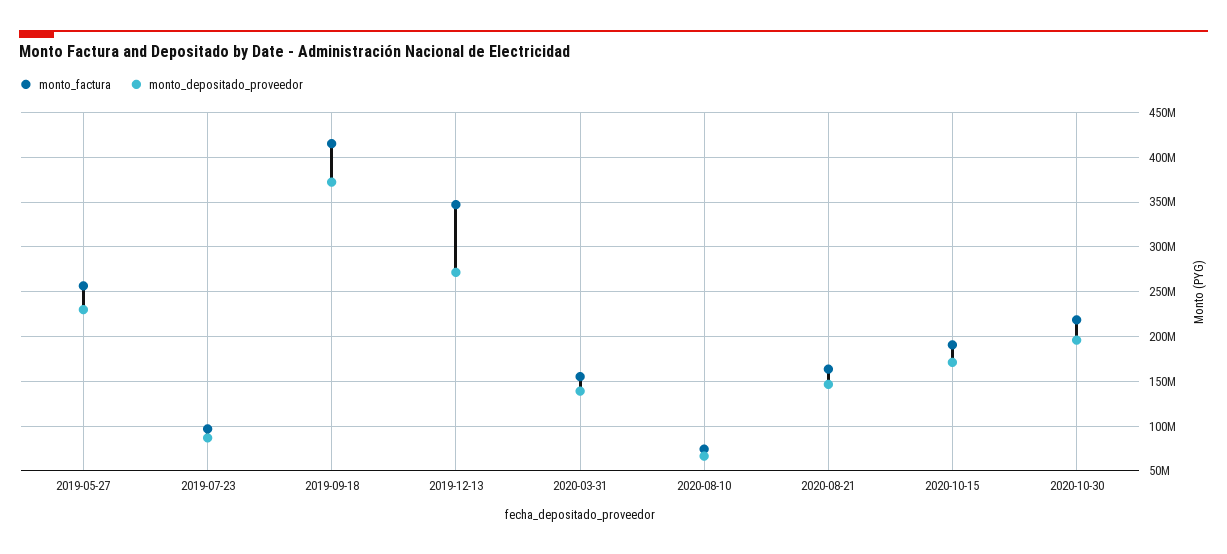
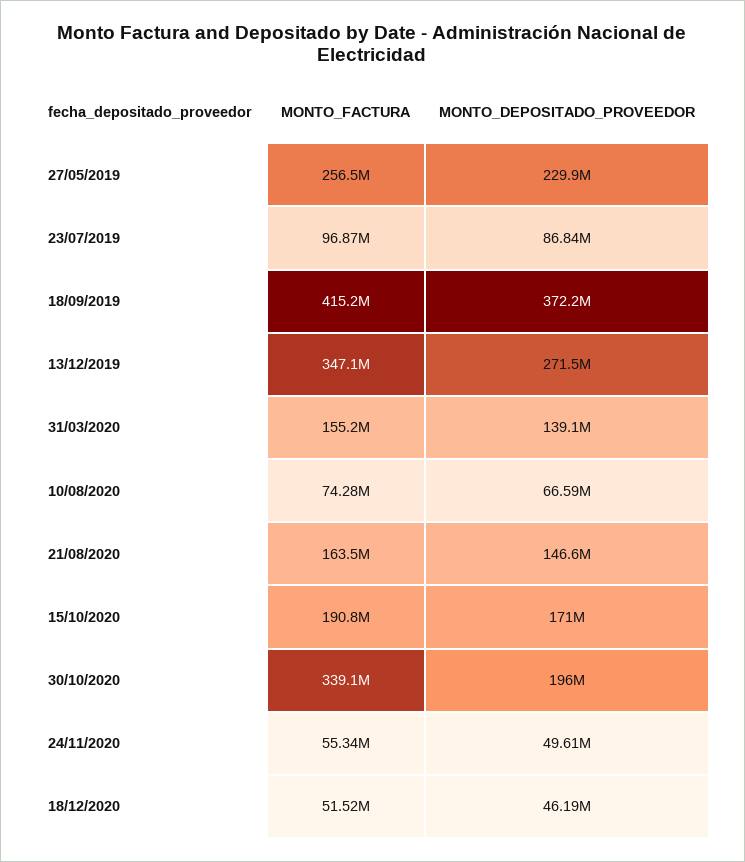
monto_factura, 2020-10-30: 220000000 -> 339100000
monto_factura, 24/11/2020: none -> 55340000
monto_depositado_proveedor, 24/11/2020: none -> 49610000
monto_factura, 18/12/2020: none -> 51520000
monto_depositado_proveedor, 18/12/2020: none -> 46190000

